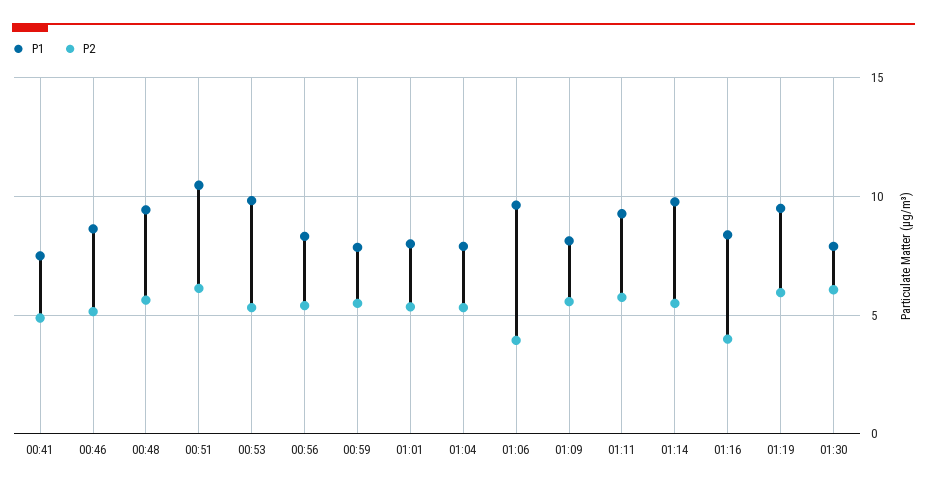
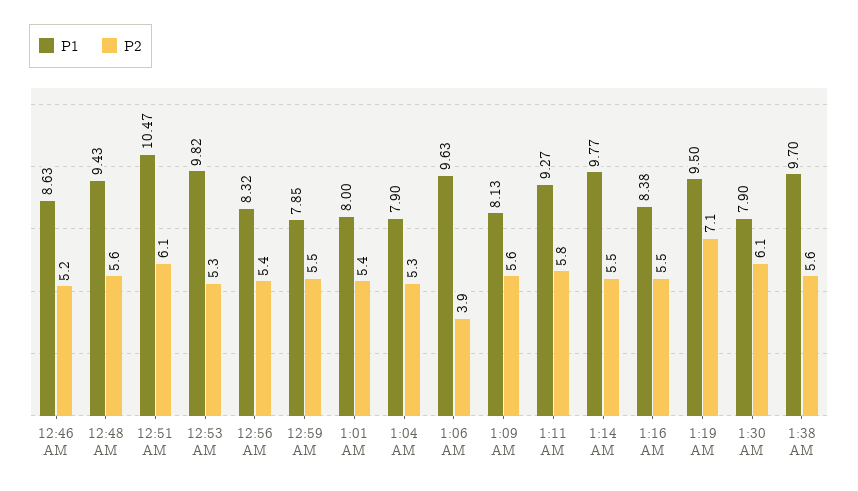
P1, 00:41: 7.5 -> none
P2, 00:41: 5 -> none
P2, 01:16: 4 -> 5.5
P2, 01:19: 6 -> 7.1
P1, 1:38 AM: none -> 9.7
P2, 1:38 AM: none -> 5.6

